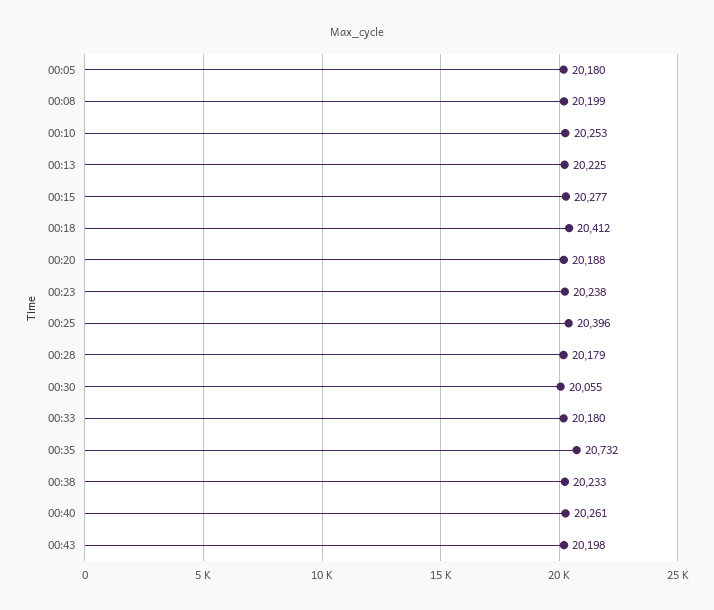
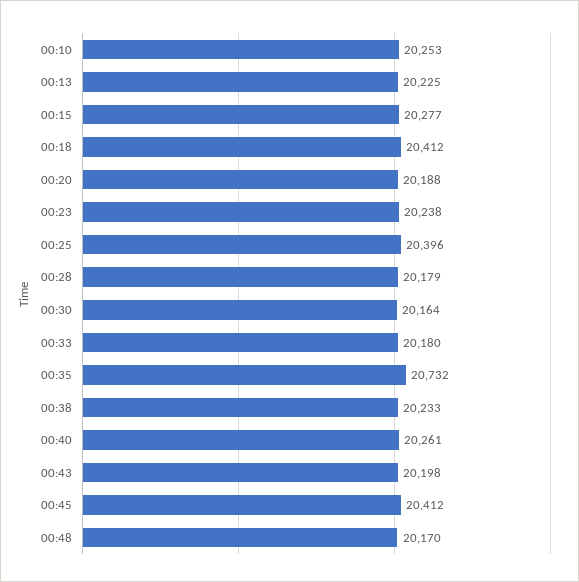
00:05: 20180 -> none
00:08: 20199 -> none
00:30: 20055 -> 20164
00:45: none -> 20412
00:48: none -> 20170

